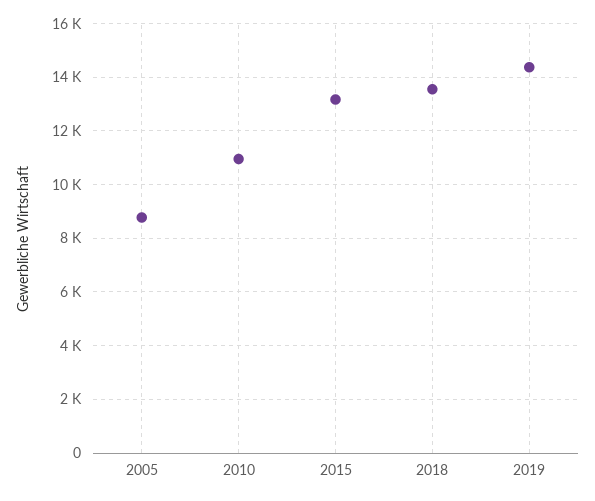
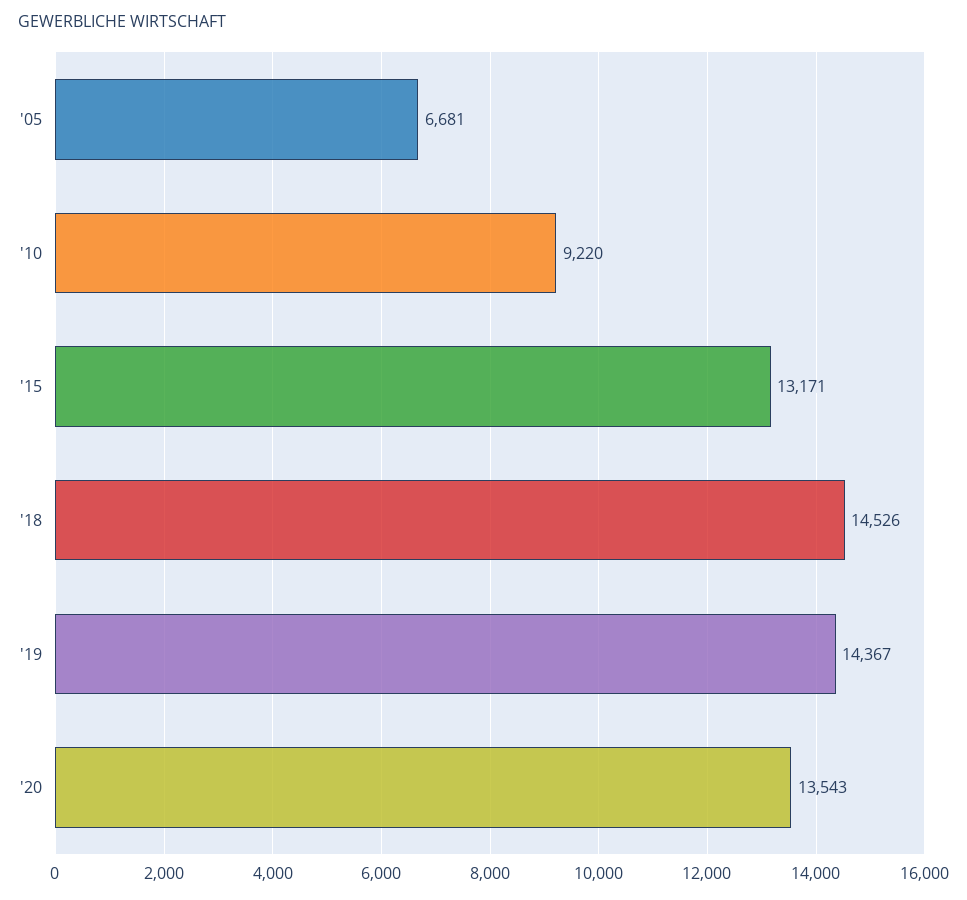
2005: 8750 -> 6681
2010: 11000 -> 9220
2018: 13500 -> 14526
'20: none -> 13543

